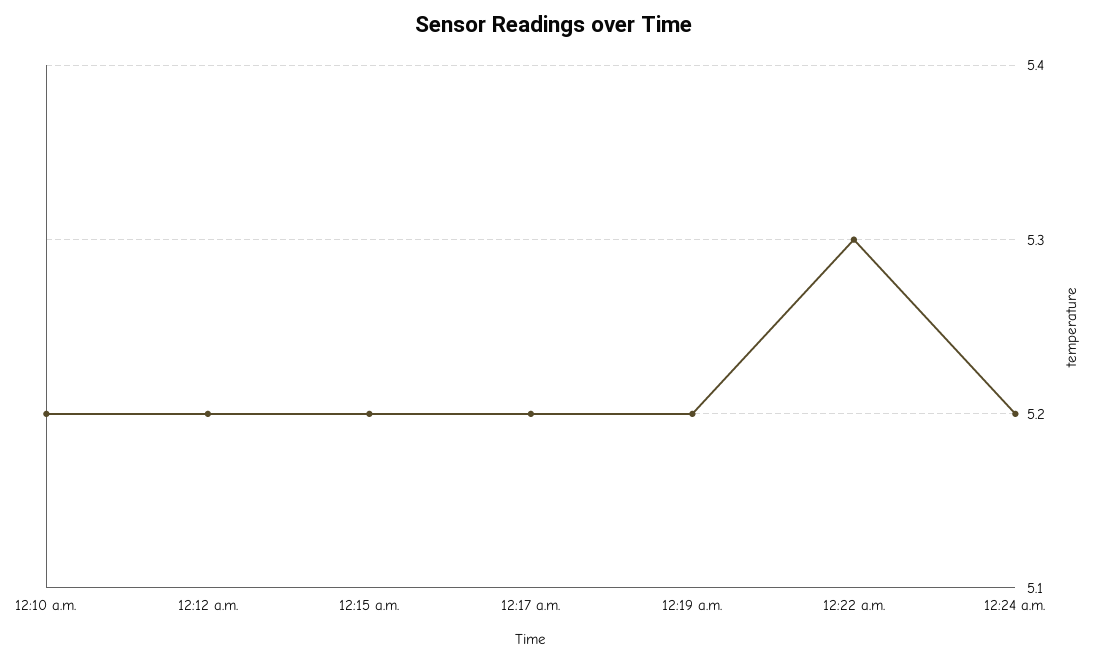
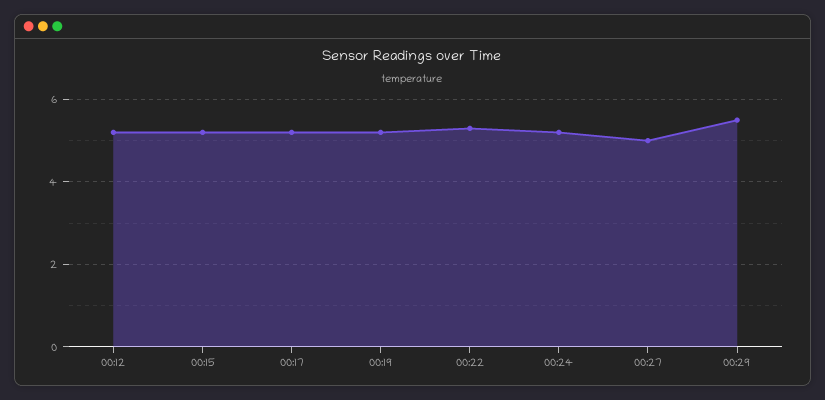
12:10 a.m.: 5.2 -> none
00:27: none -> 5
00:29: none -> 5.5

